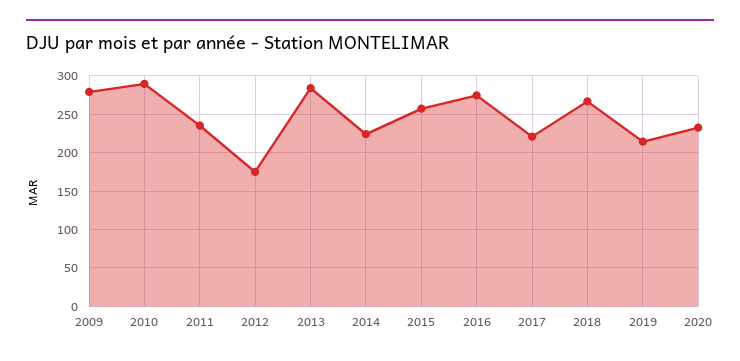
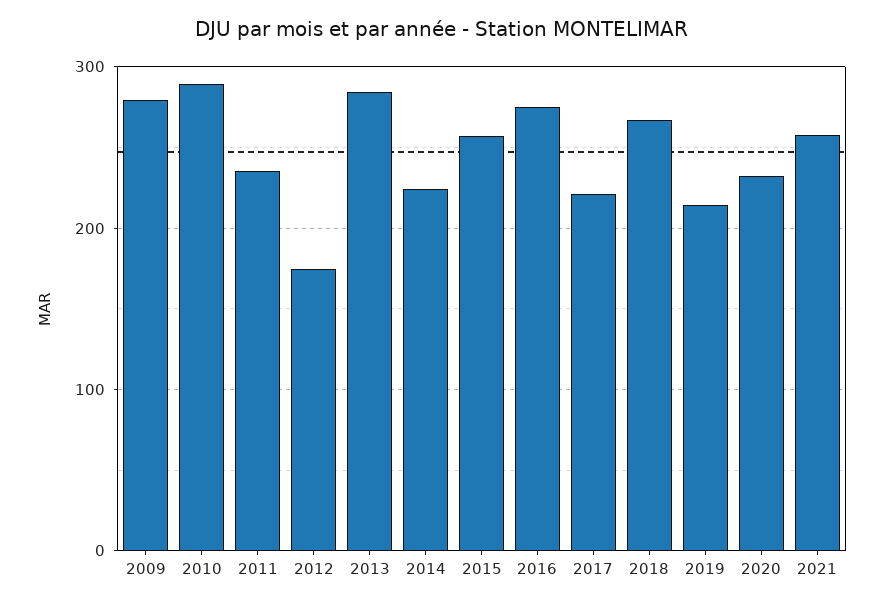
2021: none -> 260

